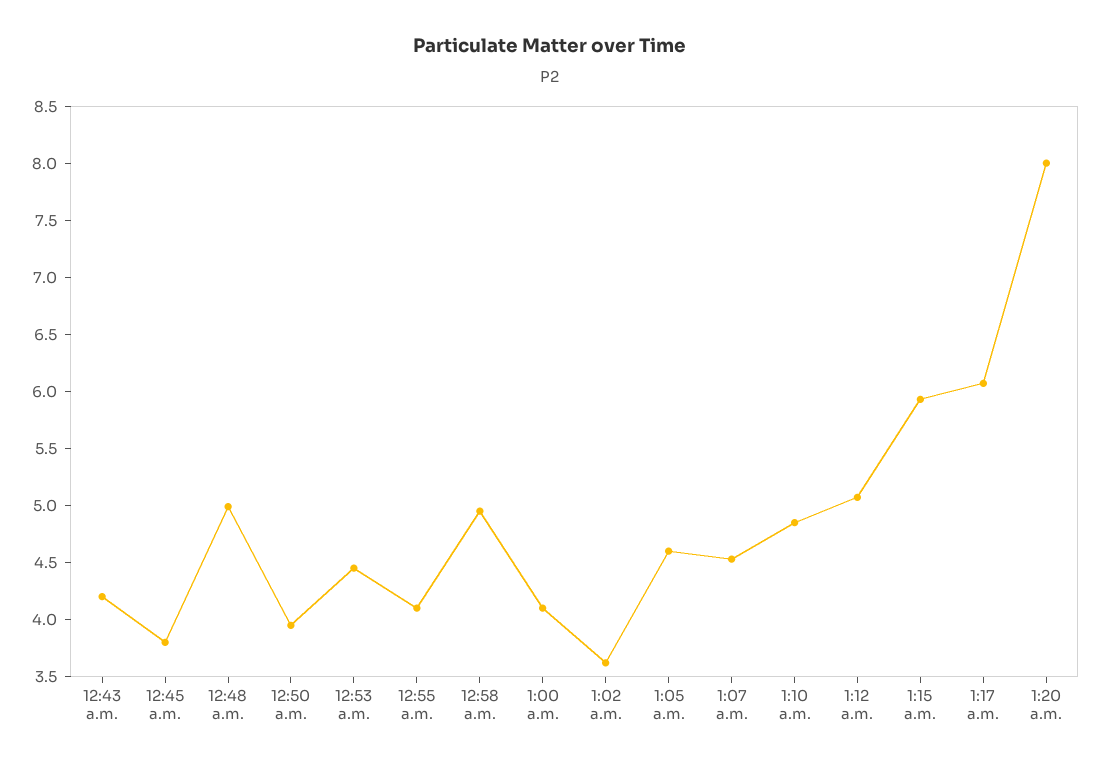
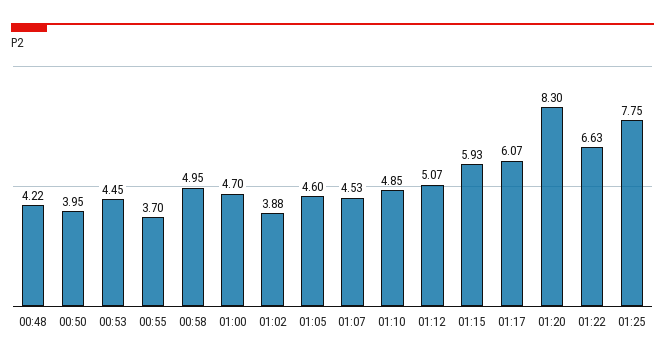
12:43 a.m.: 4.2 -> none
12:45 a.m.: 3.8 -> none
12:48 a.m.: 5 -> 4.22
12:55 a.m.: 4.1 -> 3.7
1:00 a.m.: 4.1 -> 4.7
1:02 a.m.: 3.6 -> 3.88
1:20 a.m.: 8 -> 8.3
01:22: none -> 6.63
01:25: none -> 7.75

